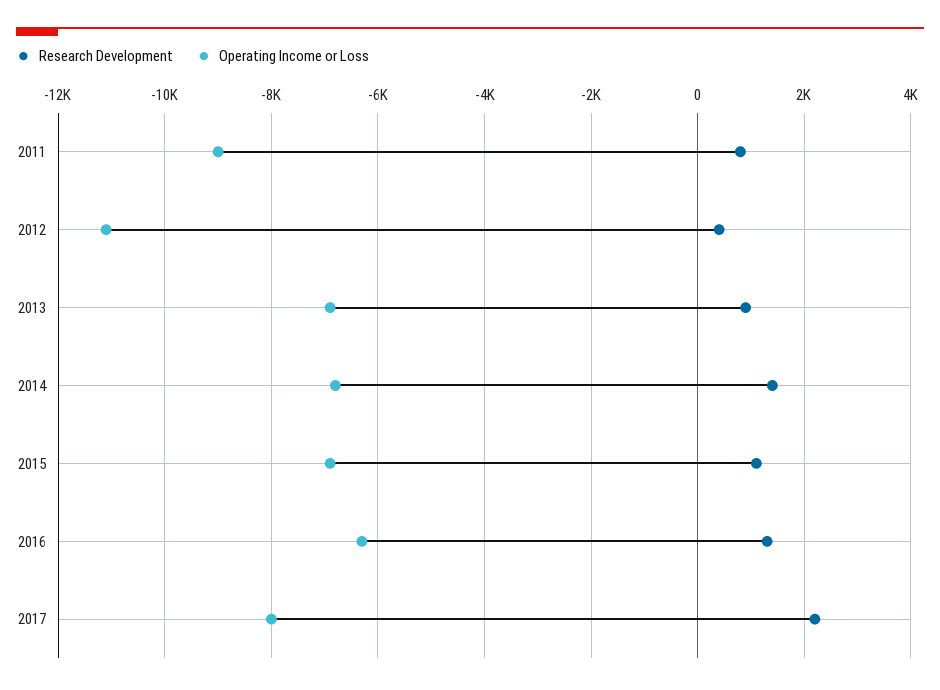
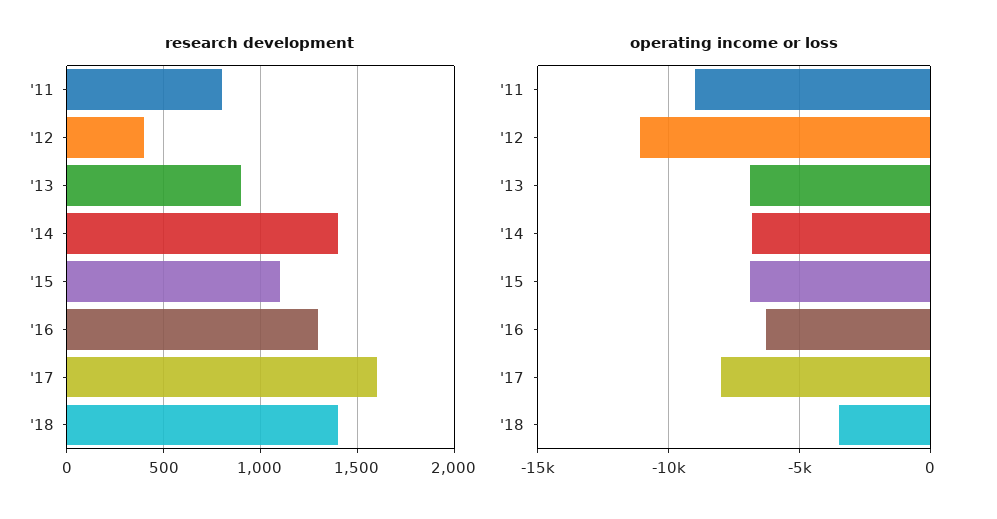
Research Development, 2017: 2200 -> 1600
Research Development, '18: none -> 1400
Operating Income or Loss, '18: none -> -3500

